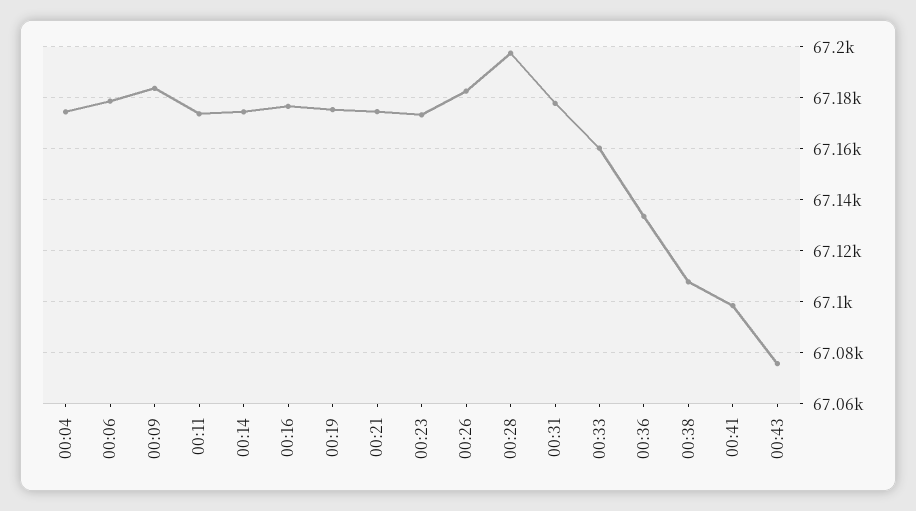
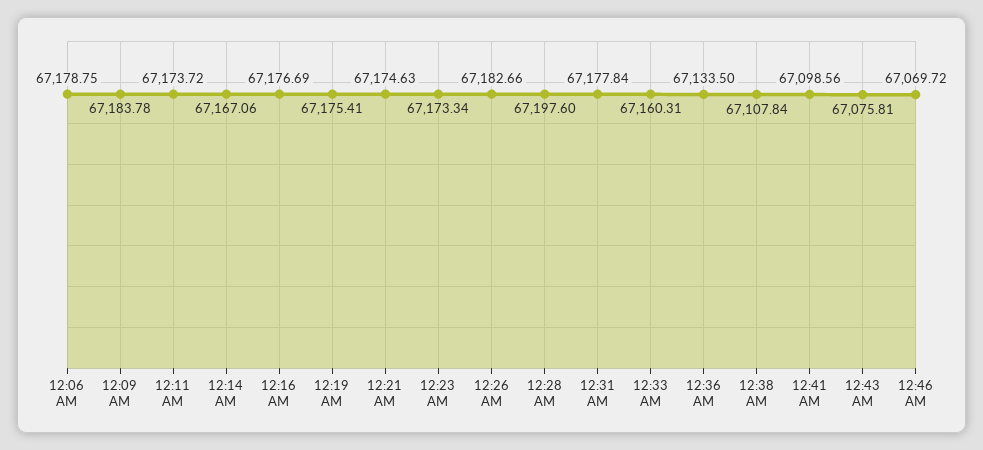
00:04: 67175 -> none
00:14: 67175 -> 67167.06
12:46 AM: none -> 67069.72

